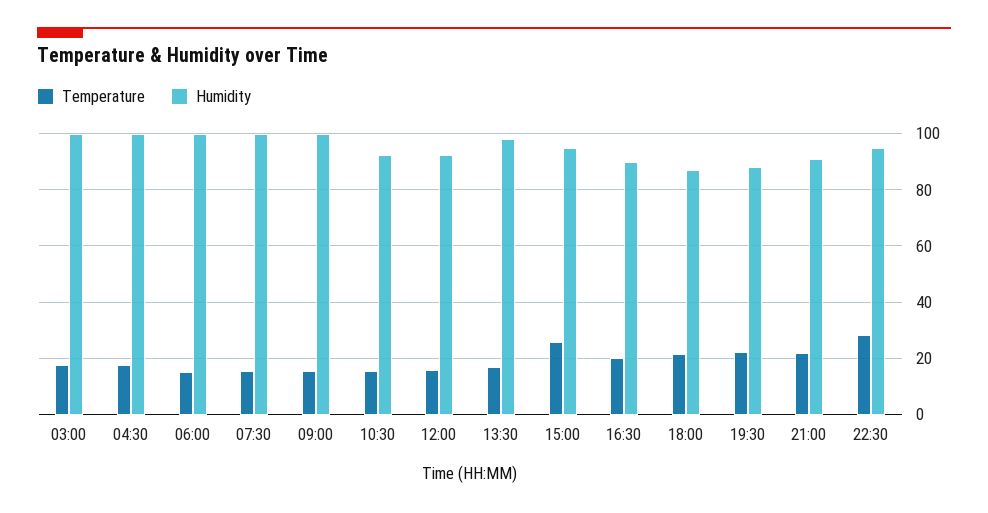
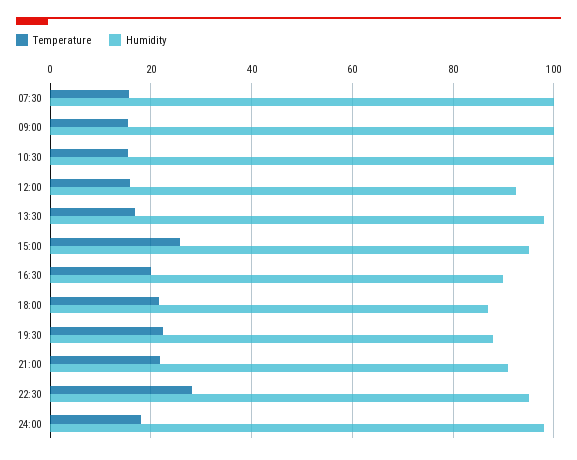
Temperature, 03:00: 17.5 -> none
Humidity, 03:00: 100 -> none
Temperature, 04:30: 17.5 -> none
Humidity, 04:30: 100 -> none
Temperature, 06:00: 15 -> none
Humidity, 06:00: 100 -> none
Humidity, 10:30: 92.5 -> 100
Temperature, 24:00: none -> 18
Humidity, 24:00: none -> 98

